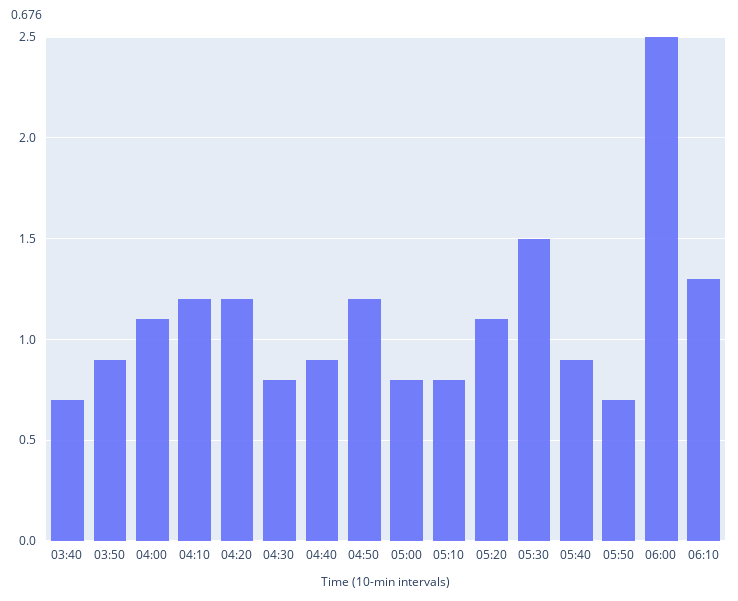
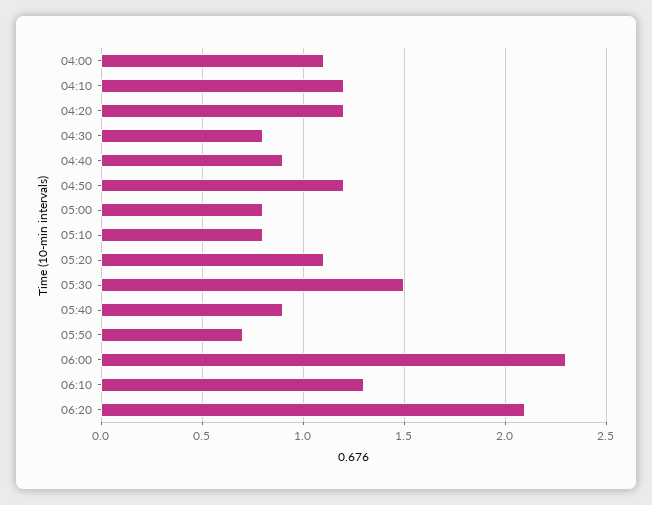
03:40: 0.7 -> none
03:50: 0.9 -> none
06:00: 2.5 -> 2.3
06:20: none -> 2.1

